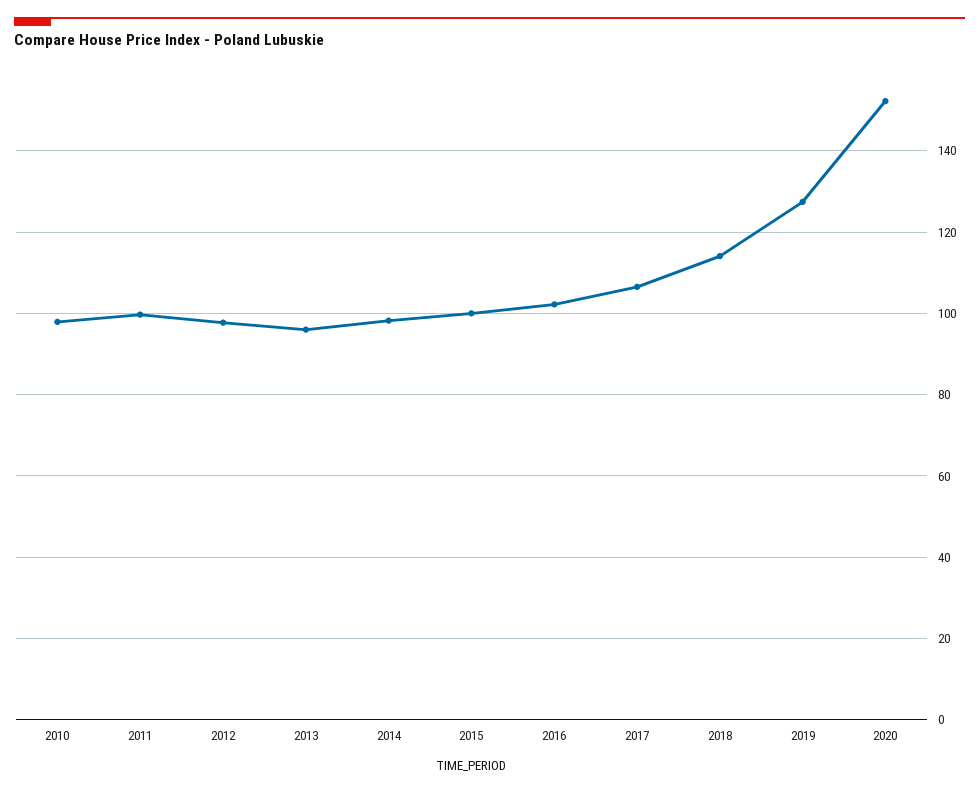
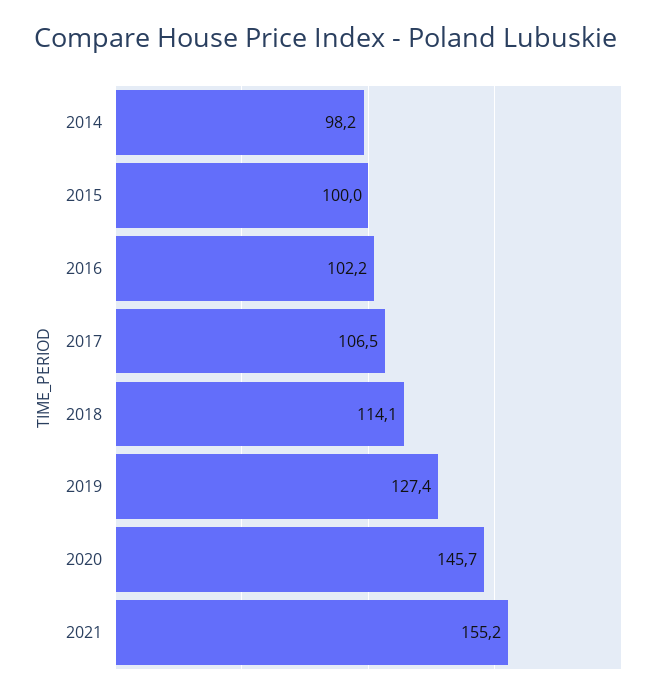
2010: 98 -> none
2011: 100 -> none
2012: 98 -> none
2013: 96 -> none
2020: 152 -> 145.7
2021: none -> 155.2

